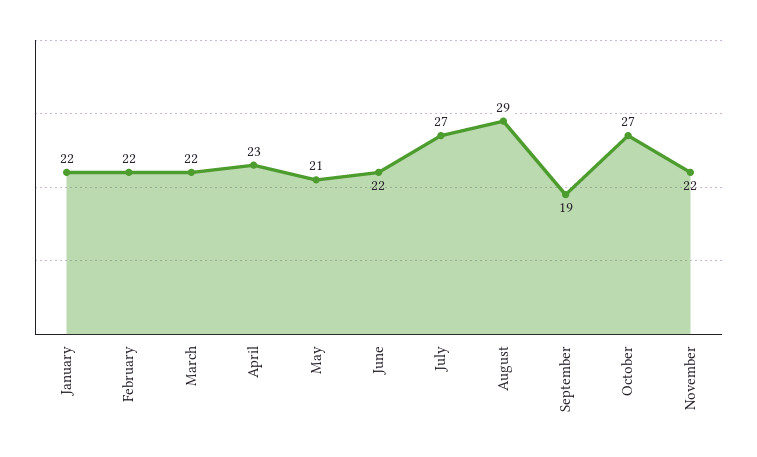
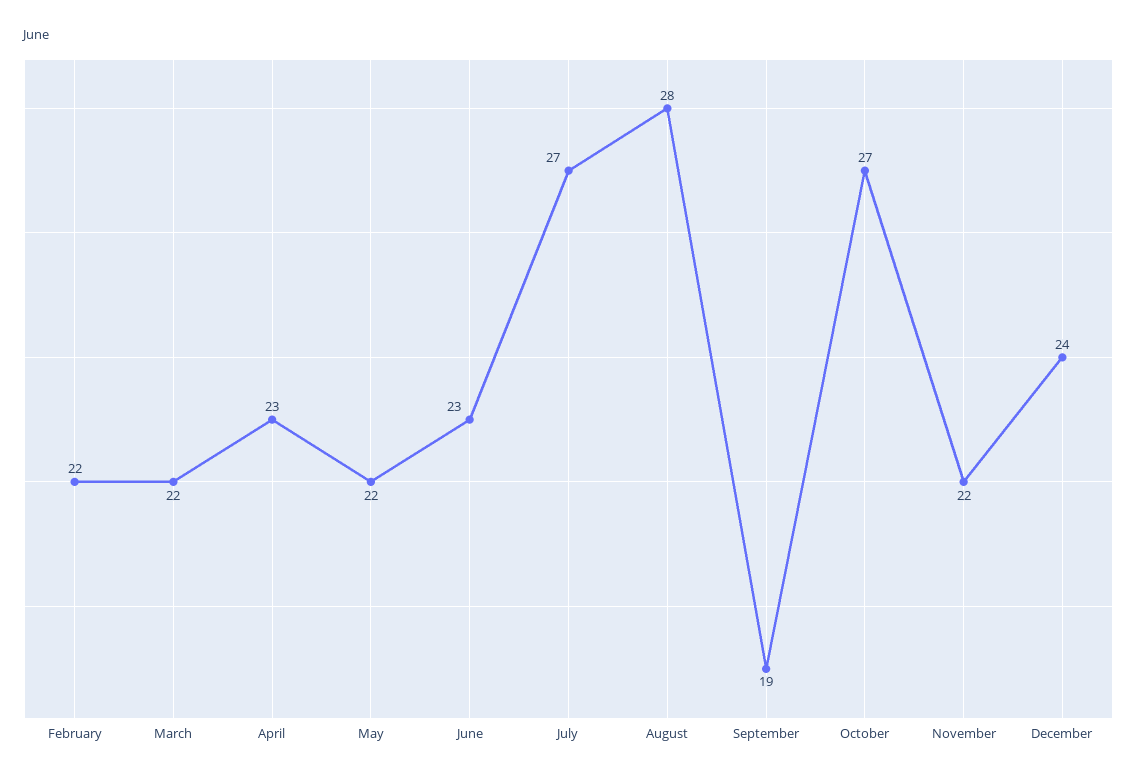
January: 22 -> none
May: 21 -> 22
June: 22 -> 23
August: 29 -> 28
December: none -> 24

